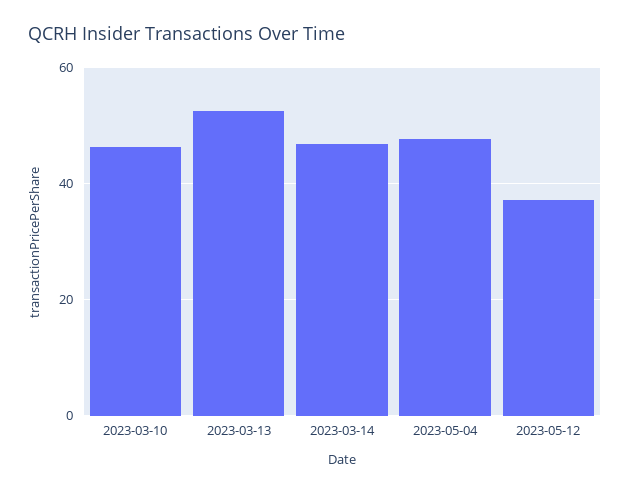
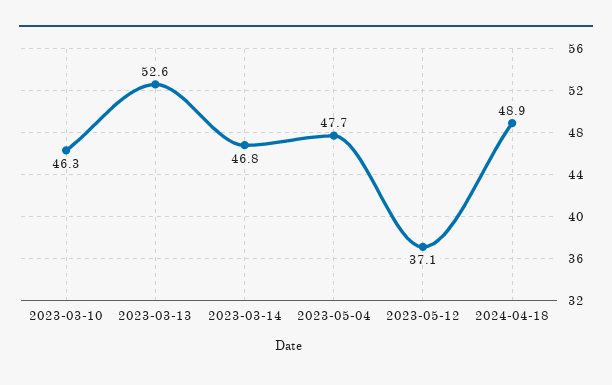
2024-04-18: none -> 48.9

